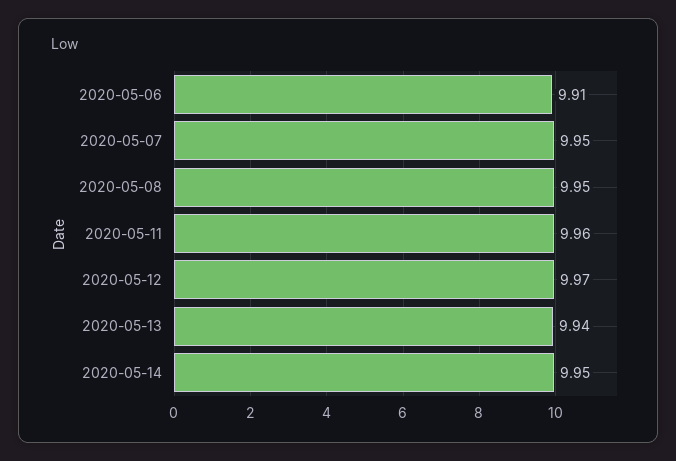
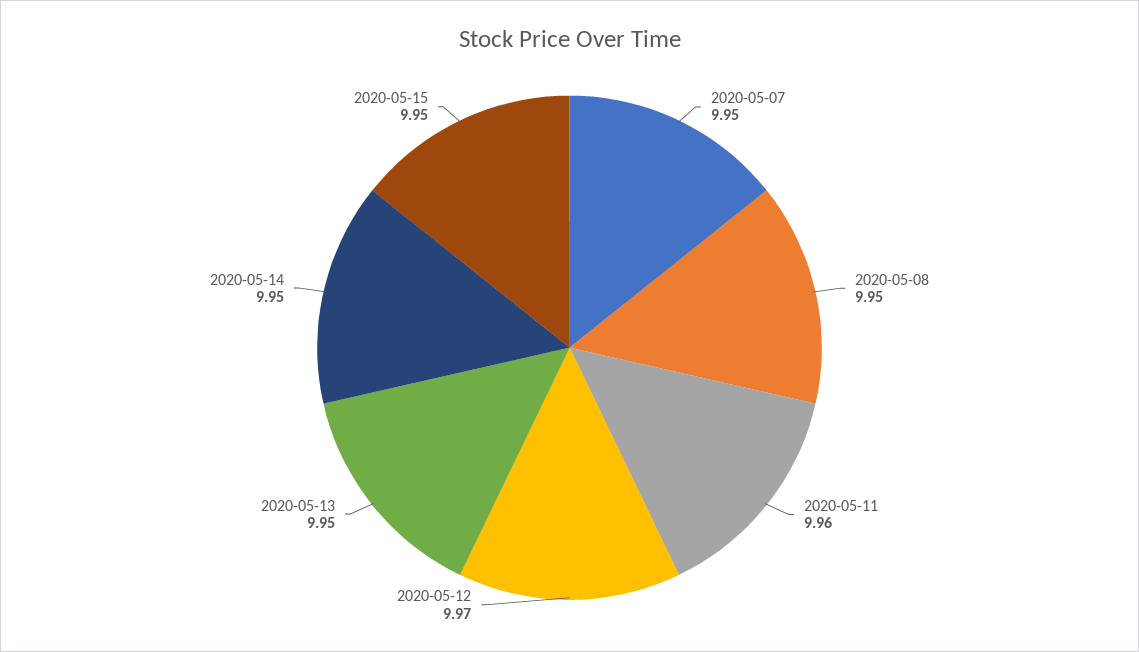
2020-05-06: 9.91 -> none
2020-05-13: 9.94 -> 9.95
2020-05-15: none -> 9.95

